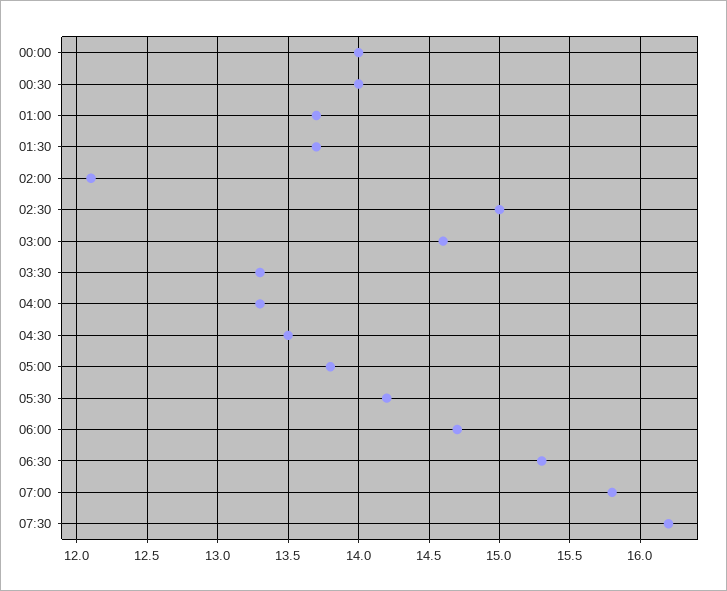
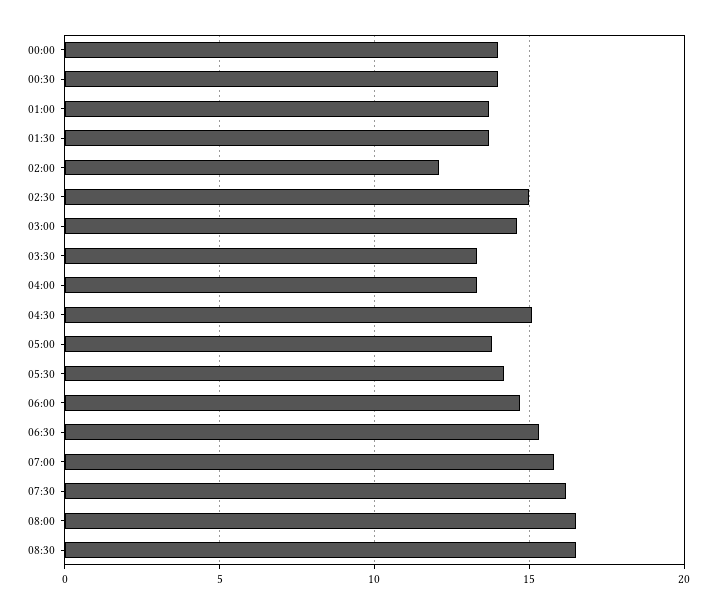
04:30: 13.5 -> 15
08:00: none -> 16.5
08:30: none -> 16.5

